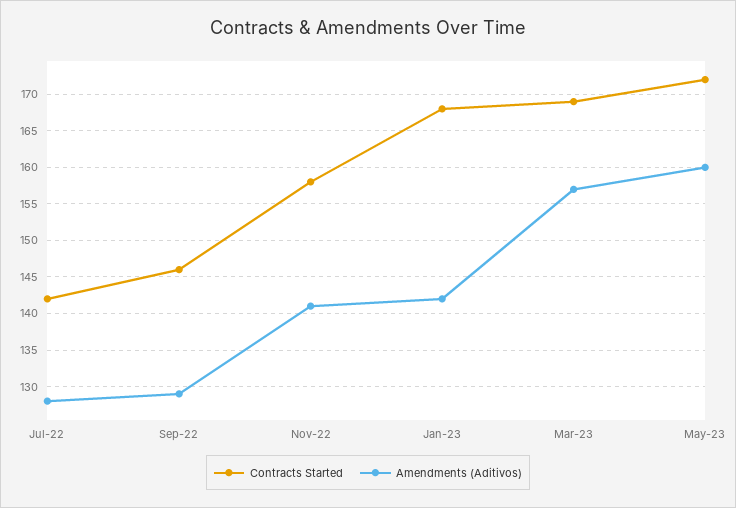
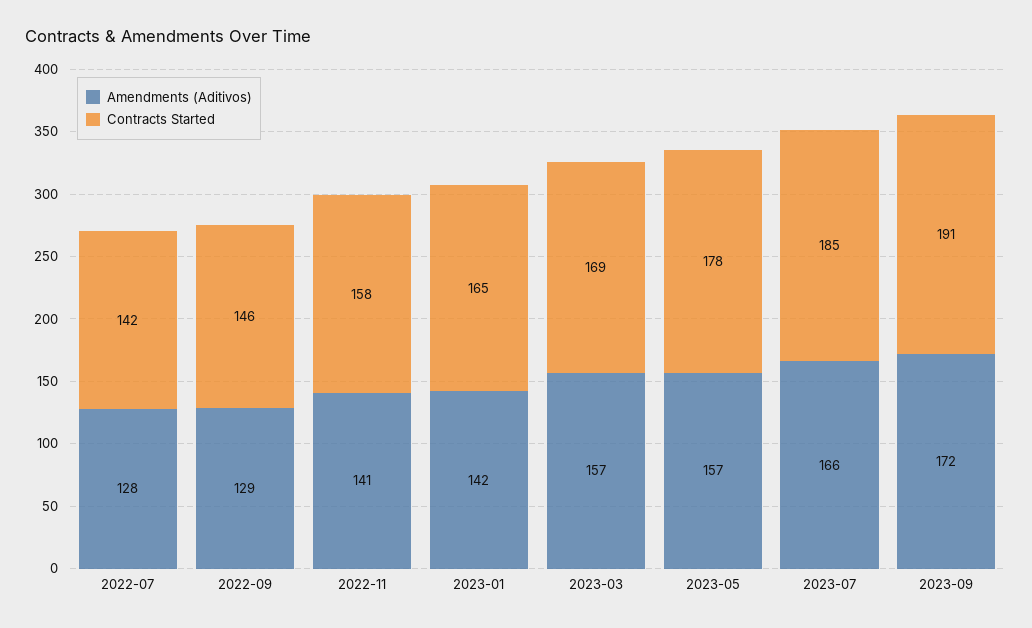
Contracts Started, Jan-23: 168 -> 165
Contracts Started, May-23: 172 -> 178
Amendments (Aditivos), May-23: 160 -> 157
Amendments (Aditivos), 2023-07: none -> 166
Contracts Started, 2023-07: none -> 185
Amendments (Aditivos), 2023-09: none -> 172
Contracts Started, 2023-09: none -> 191

